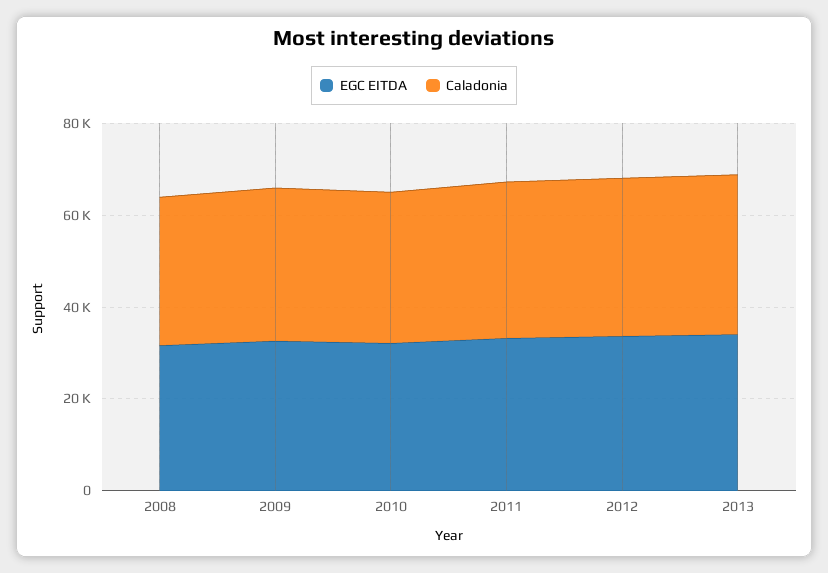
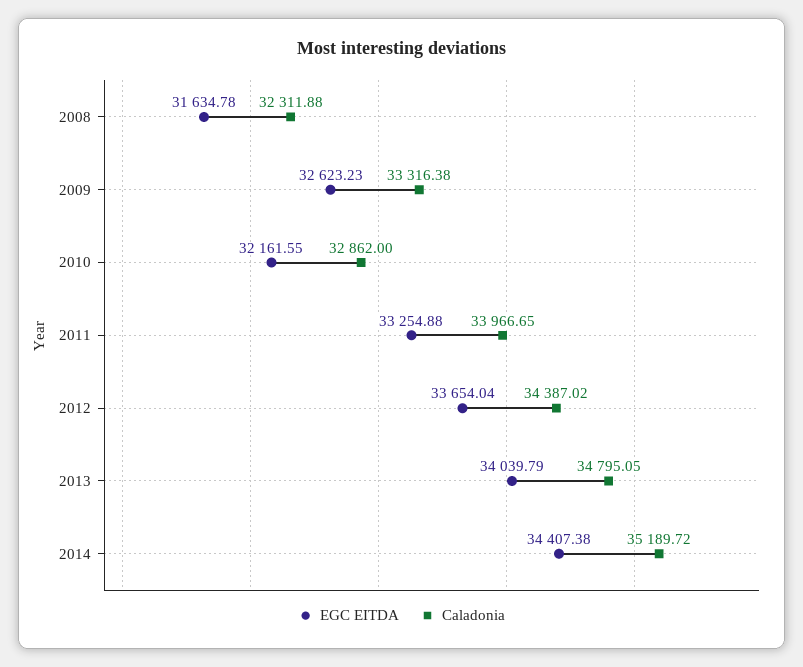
EGC EITDA, 2014: none -> 34407.38
Caladonia, 2014: none -> 35189.72

